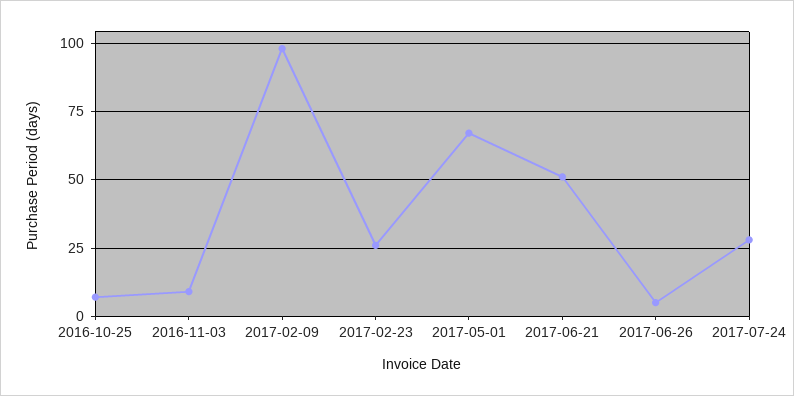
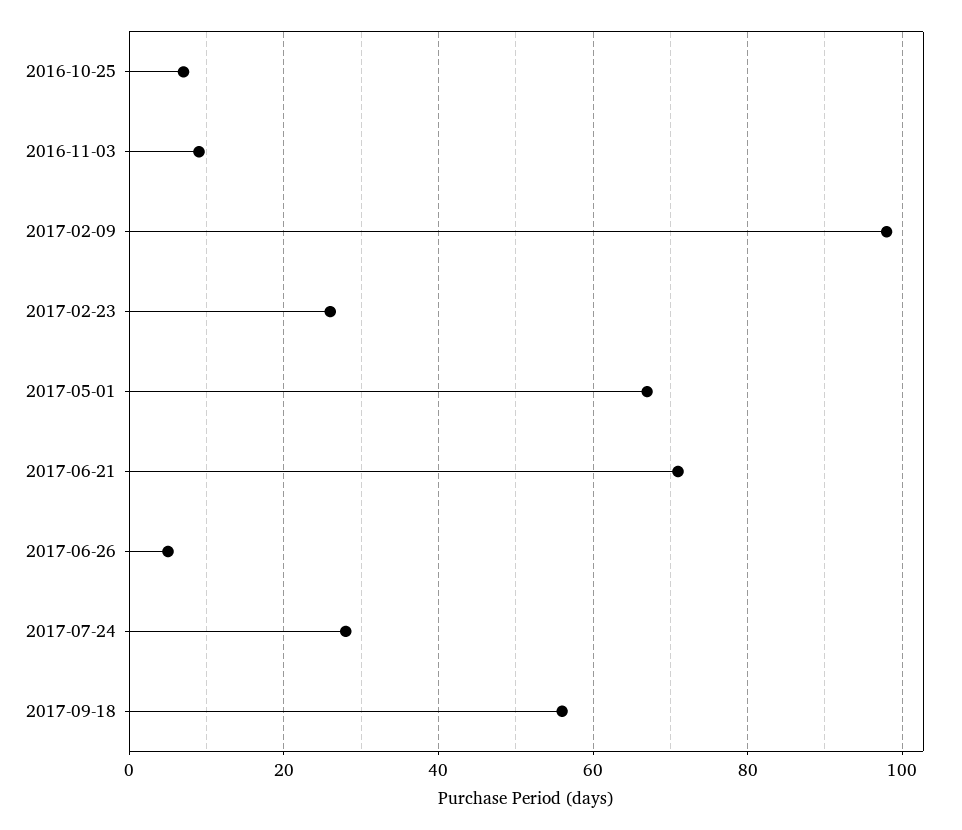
2017-06-21: 50 -> 70
2017-09-18: none -> 55

